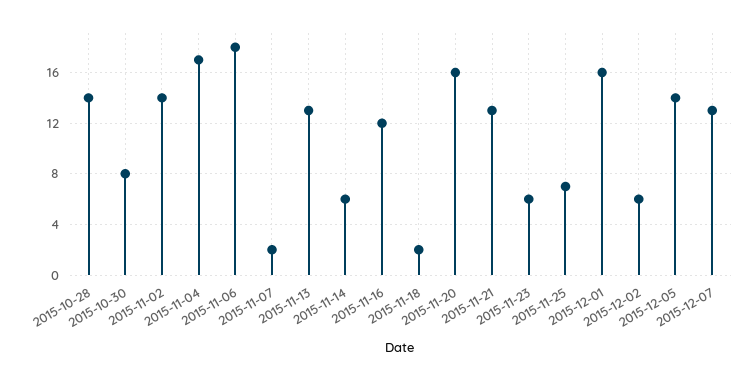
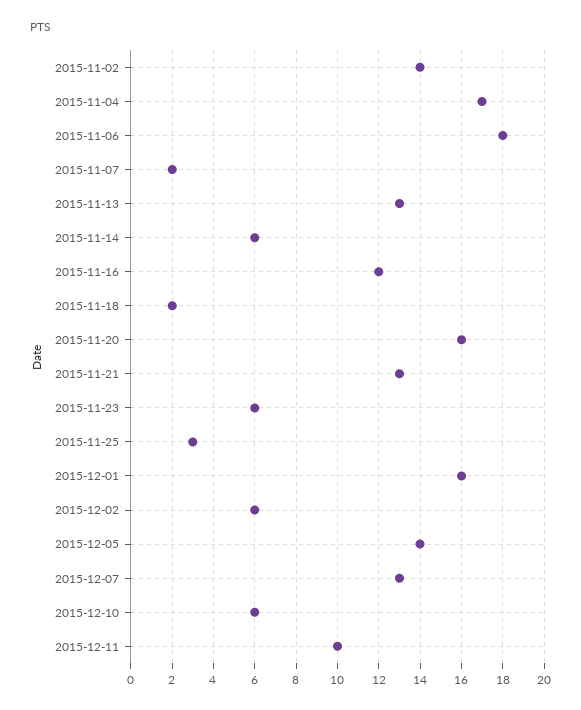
2015-10-28: 14 -> none
2015-10-30: 8 -> none
2015-11-25: 7 -> 3
2015-12-10: none -> 6
2015-12-11: none -> 10

